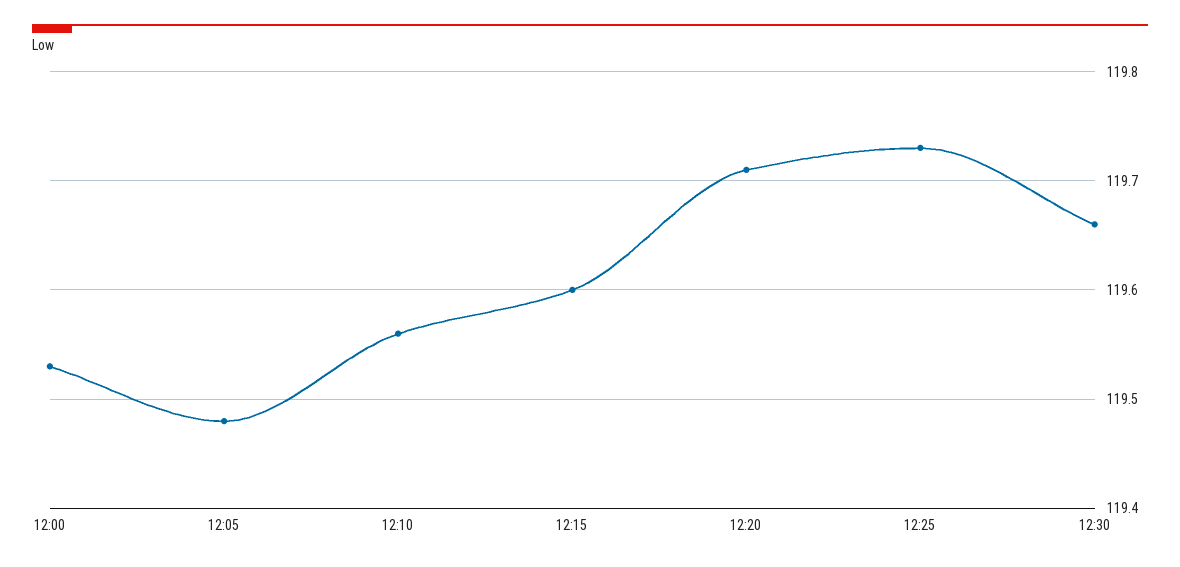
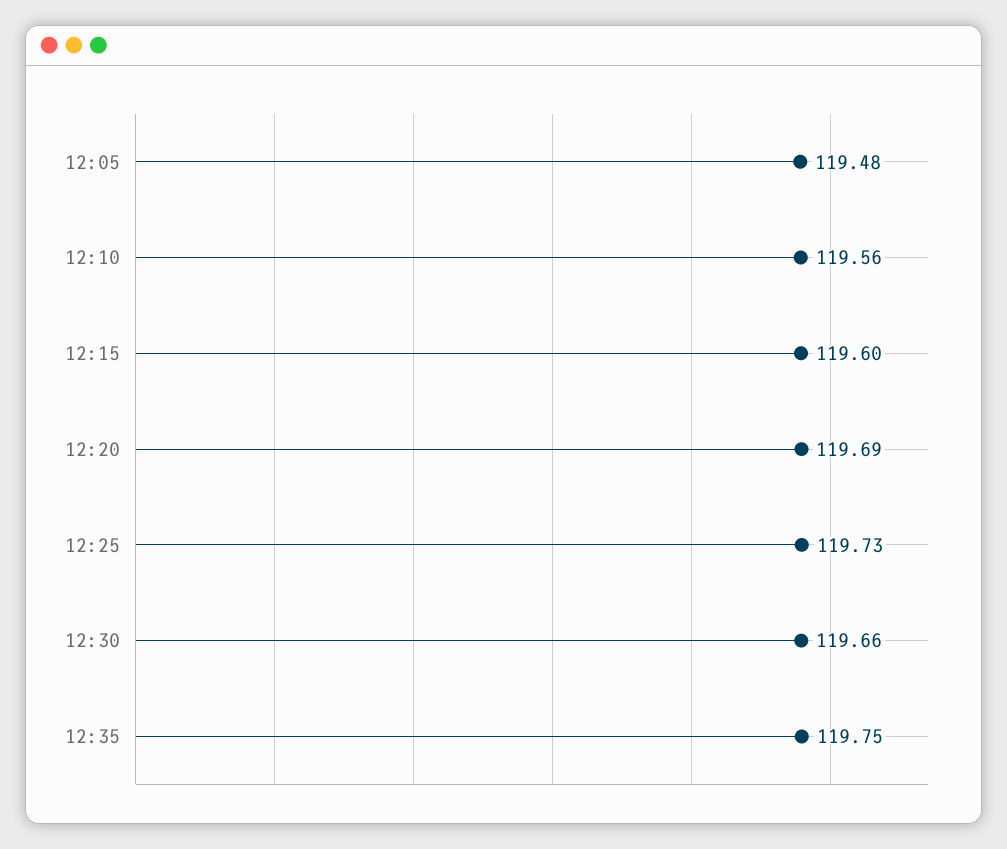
12:00: 119.53 -> none
12:20: 119.71 -> 119.69
12:35: none -> 119.75

